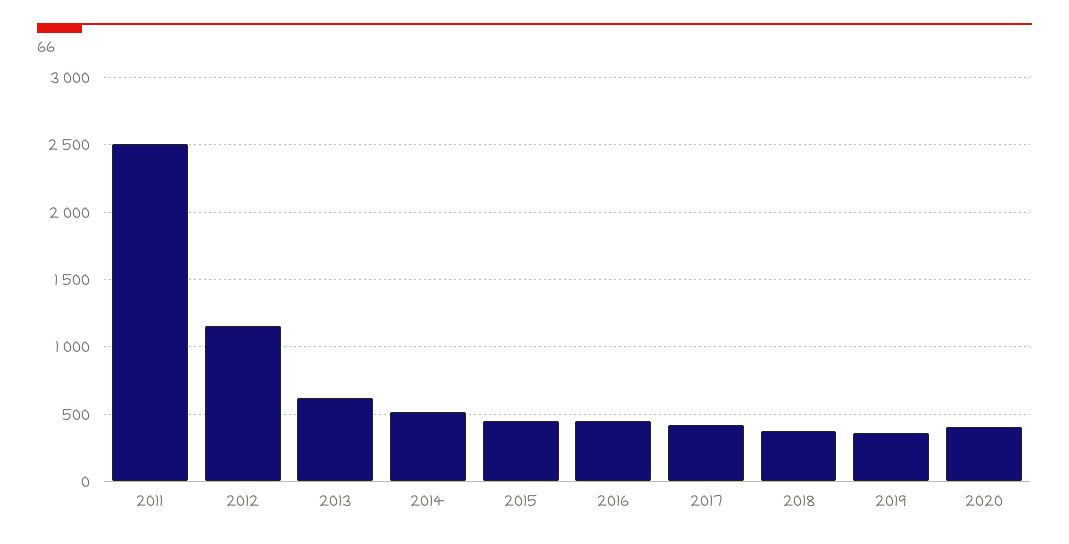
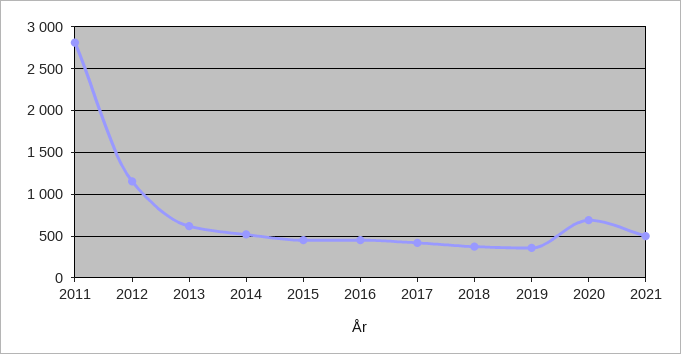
2011: 2500 -> 2800
2020: 400 -> 700
2021: none -> 500

